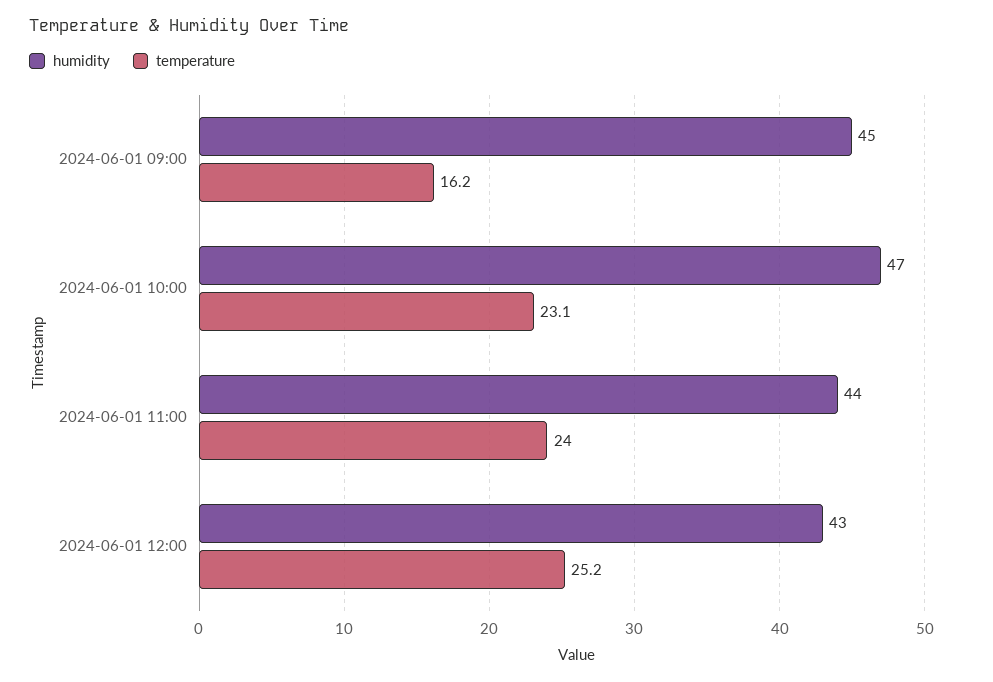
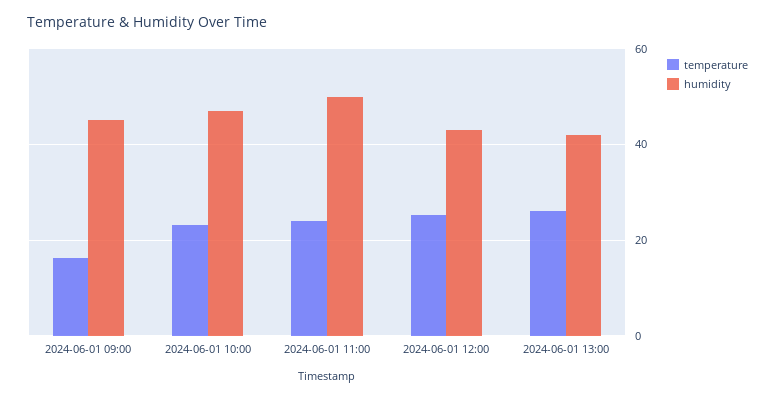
humidity, 2024-06-01 11:00: 44 -> 50
temperature, 2024-06-01 13:00: none -> 26
humidity, 2024-06-01 13:00: none -> 42

